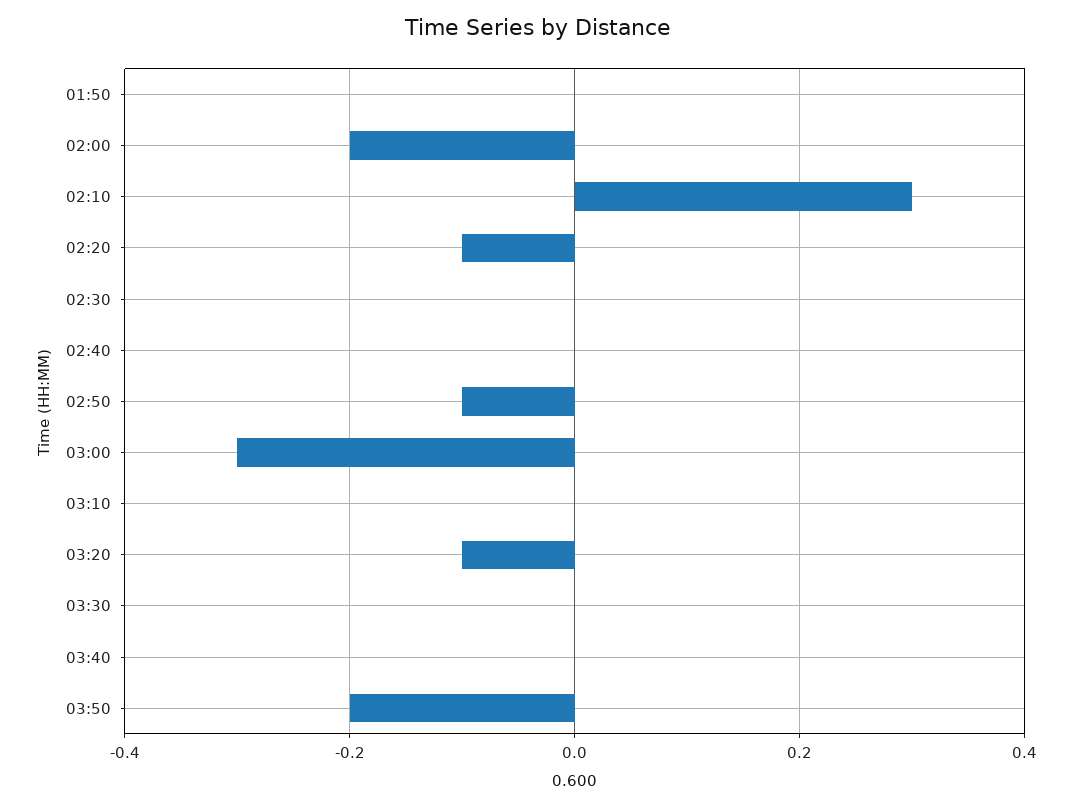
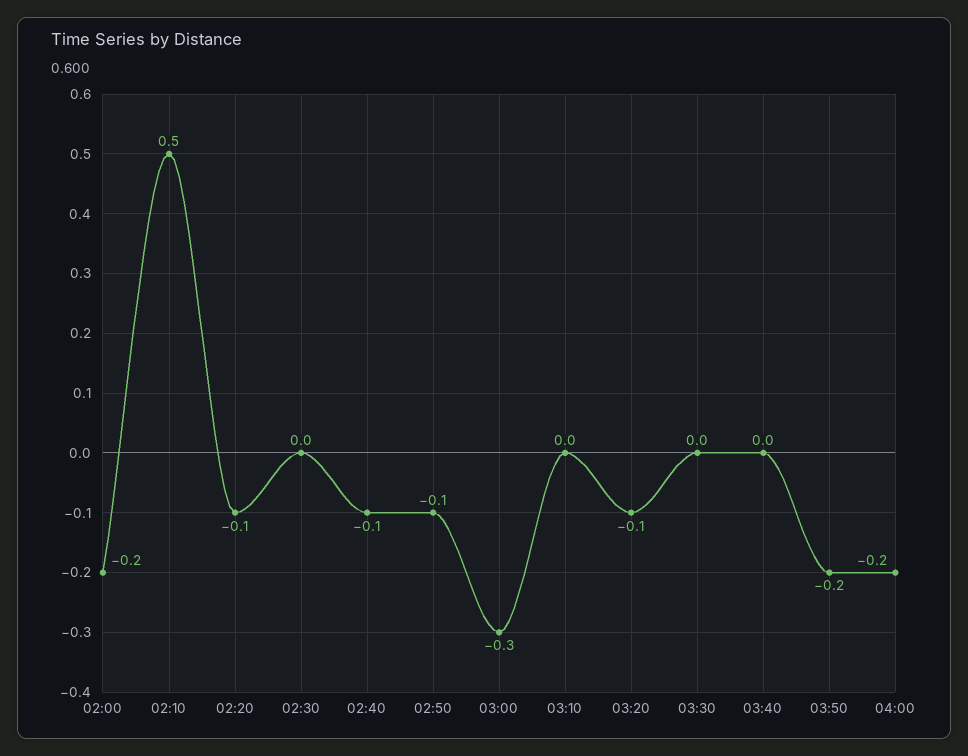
01:50: 0 -> none
02:10: 0.3 -> 0.5
02:40: 0 -> -0.1
04:00: none -> -0.2

